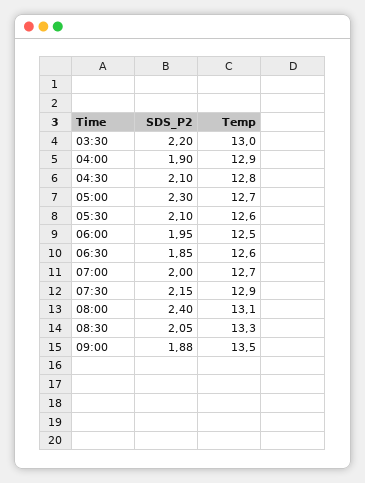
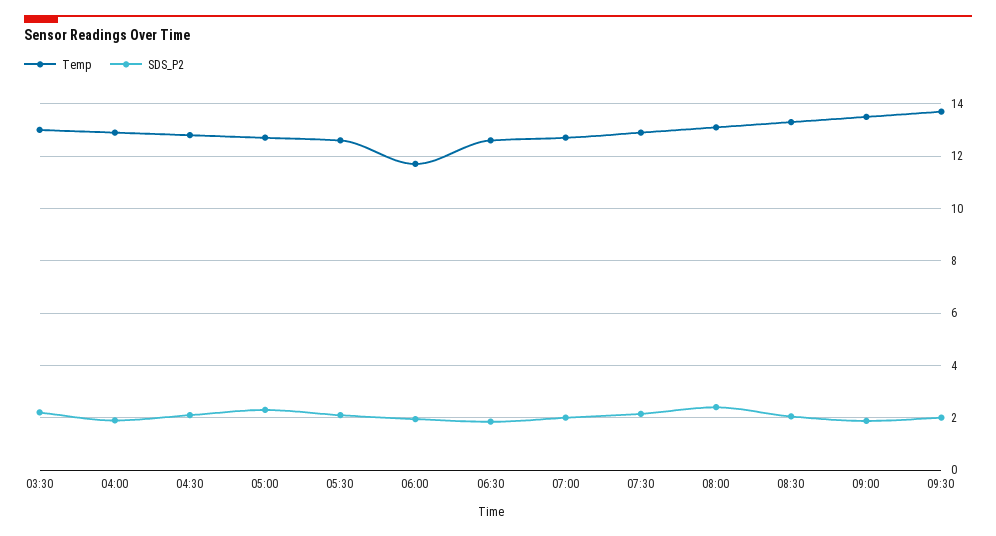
Temp, 06:00: 12.5 -> 11.75
Temp, 09:30: none -> 13.75
SDS_P2, 09:30: none -> 2

